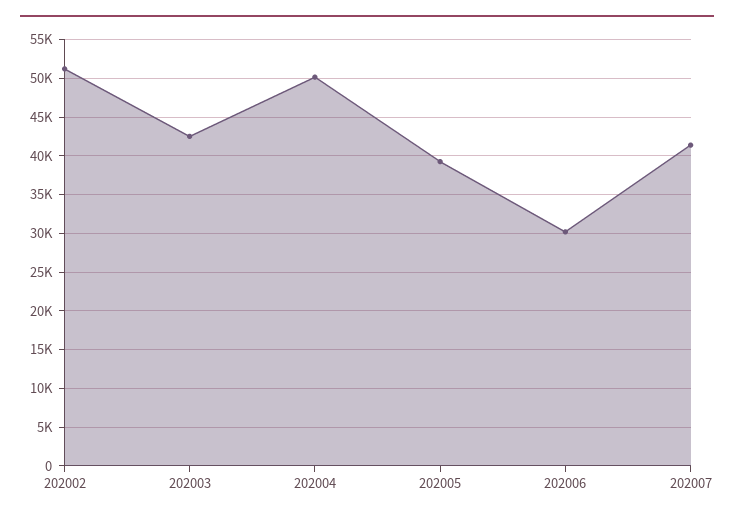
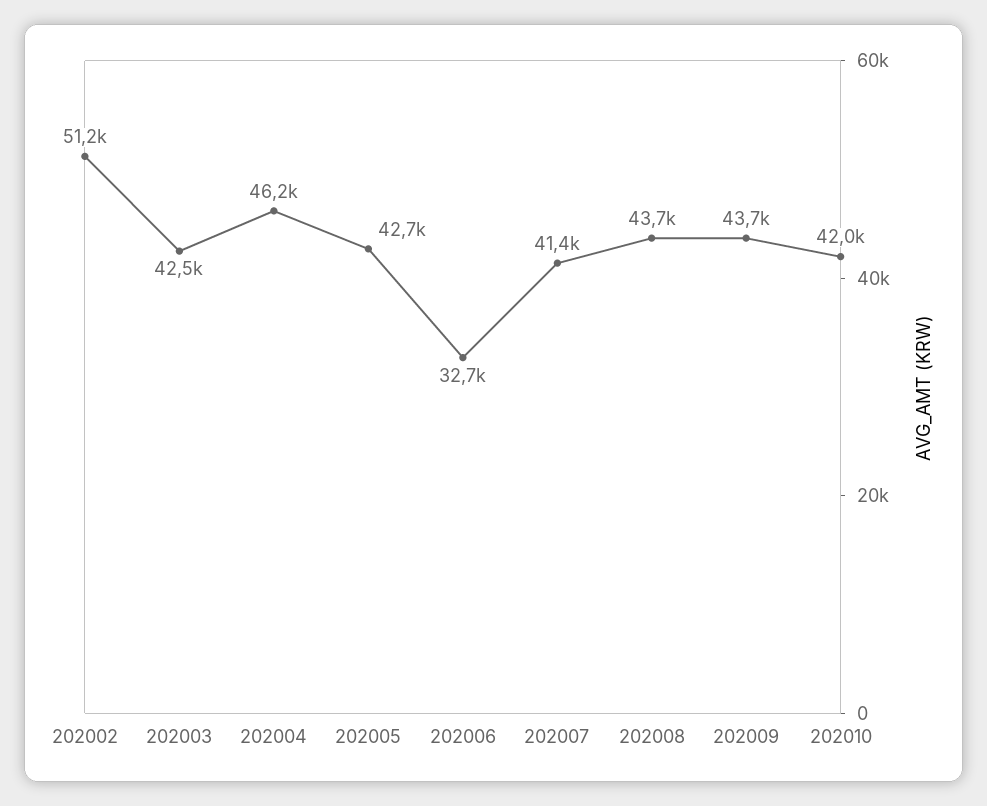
202004: 50000 -> 46200
202005: 39000 -> 42700
202006: 30000 -> 32700
202008: none -> 43700
202009: none -> 43700
202010: none -> 42000

